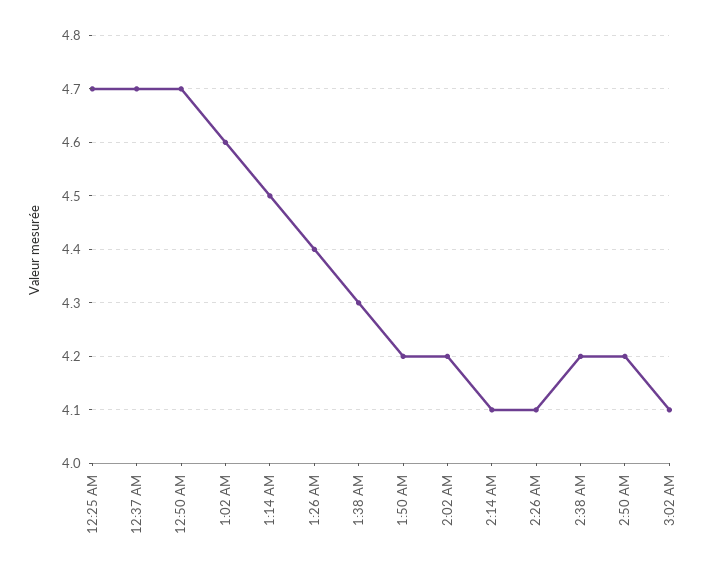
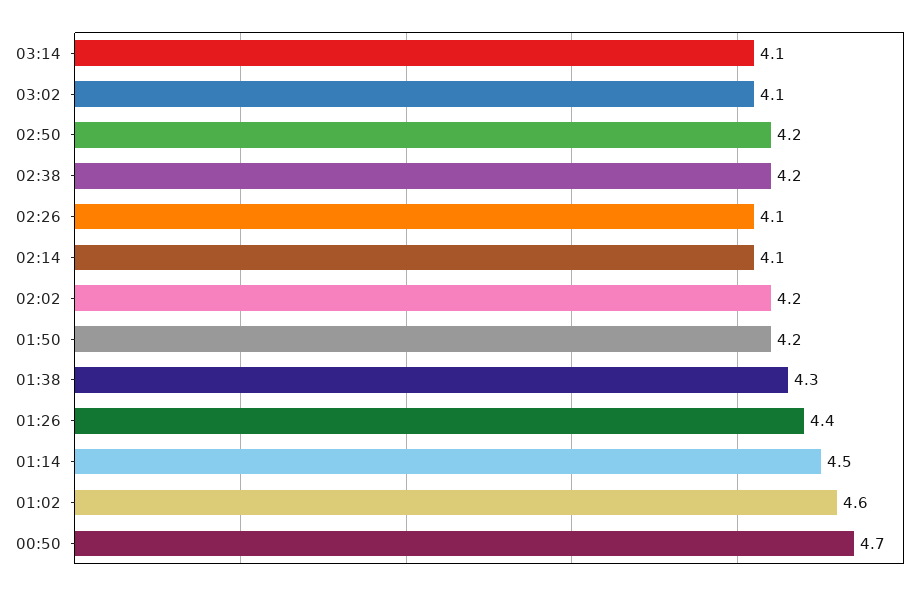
12:25 AM: 4.7 -> none
12:37 AM: 4.7 -> none
03:14: none -> 4.1

